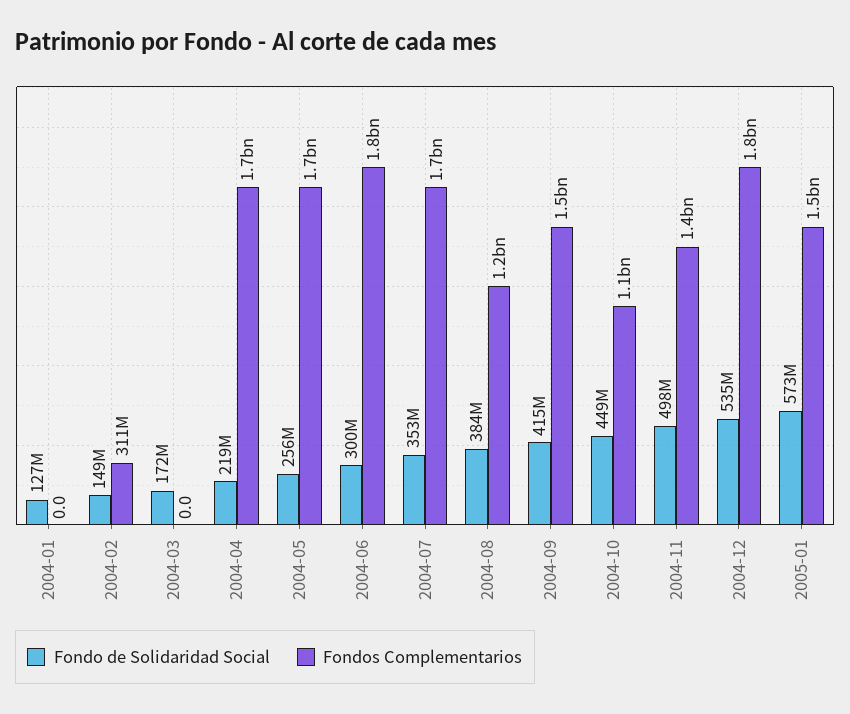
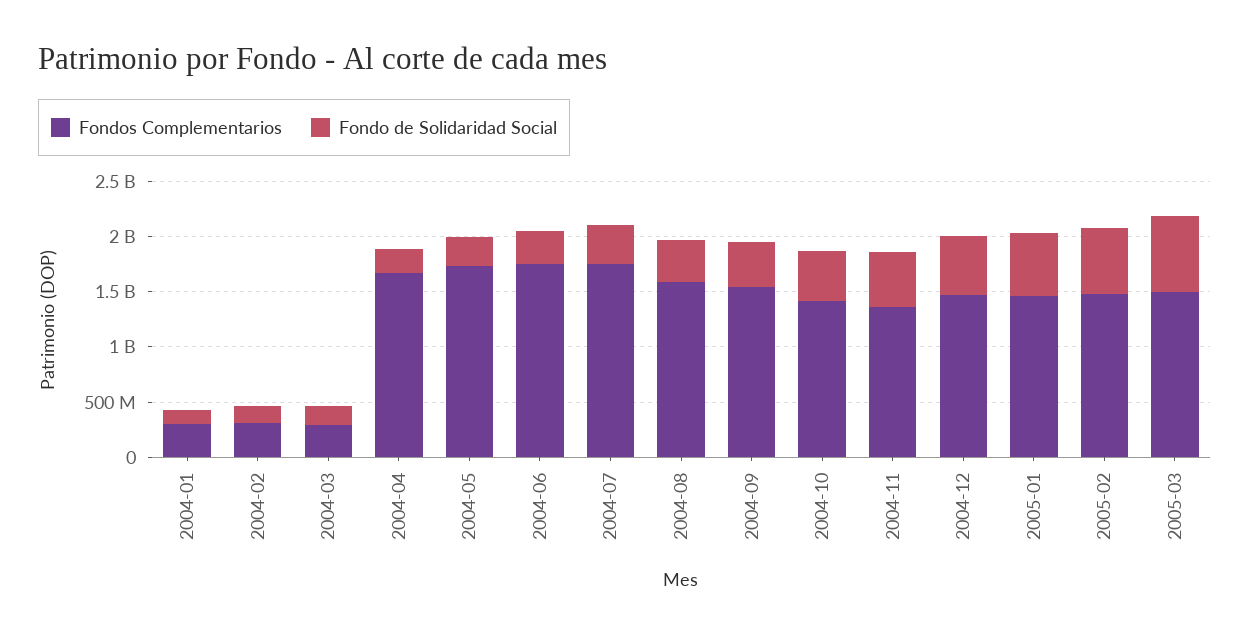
Fondos Complementarios, 2004-01: 0 -> 300000000
Fondos Complementarios, 2004-03: 0 -> 300000000
Fondos Complementarios, 2004-08: 1200000000 -> 1600000000
Fondos Complementarios, 2004-10: 1100000000 -> 1400000000
Fondos Complementarios, 2004-12: 1800000000 -> 1500000000
Fondos Complementarios, 2005-02: none -> 1500000000
Fondo de Solidaridad Social, 2005-02: none -> 600000000
Fondos Complementarios, 2005-03: none -> 1500000000
Fondo de Solidaridad Social, 2005-03: none -> 700000000

